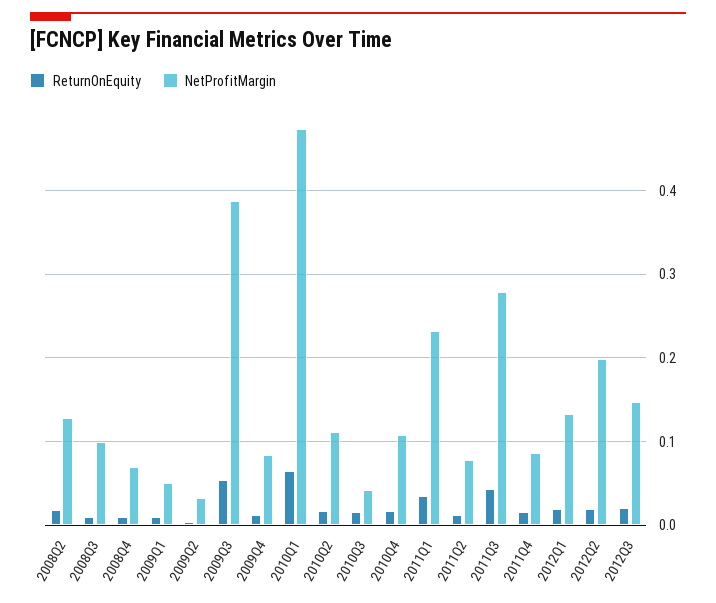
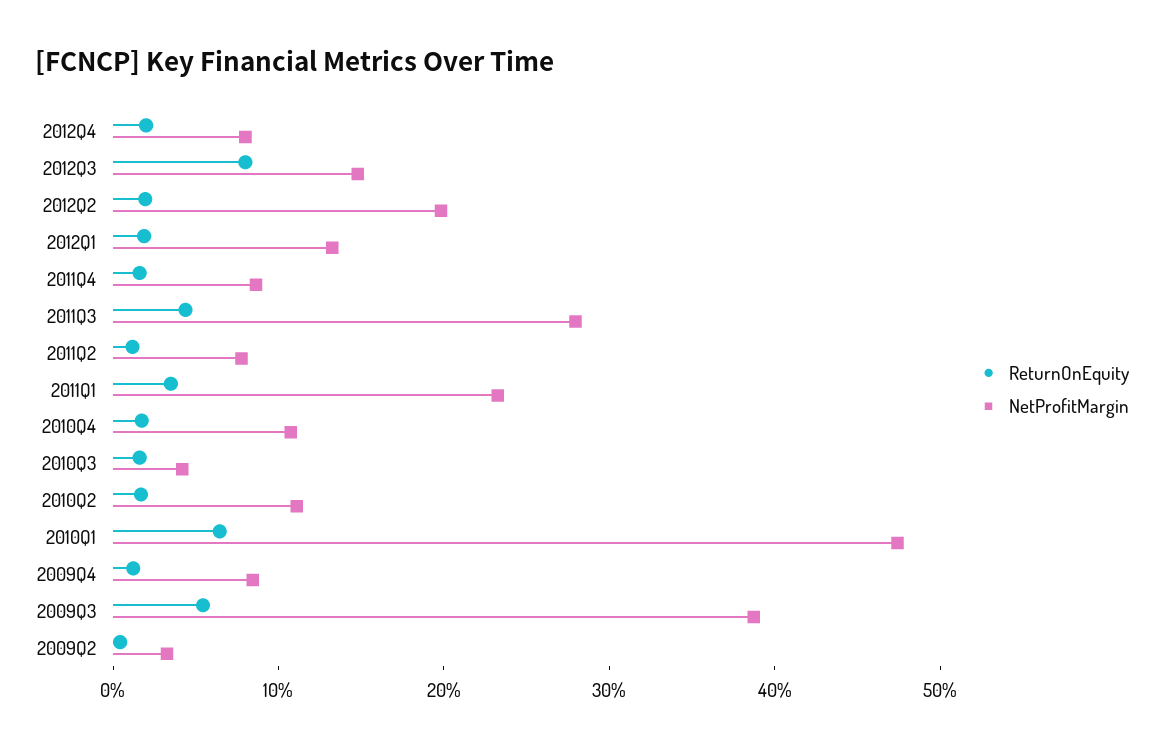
ReturnOnEquity, 2008Q2: 0.02 -> none
NetProfitMargin, 2008Q2: 0.13 -> none
ReturnOnEquity, 2008Q3: 0.01 -> none
NetProfitMargin, 2008Q3: 0.1 -> none
ReturnOnEquity, 2008Q4: 0.01 -> none
NetProfitMargin, 2008Q4: 0.07 -> none
ReturnOnEquity, 2009Q1: 0.01 -> none
NetProfitMargin, 2009Q1: 0.05 -> none
ReturnOnEquity, 2012Q3: 0.02 -> 0.08
ReturnOnEquity, 2012Q4: none -> 0.02
NetProfitMargin, 2012Q4: none -> 0.08

